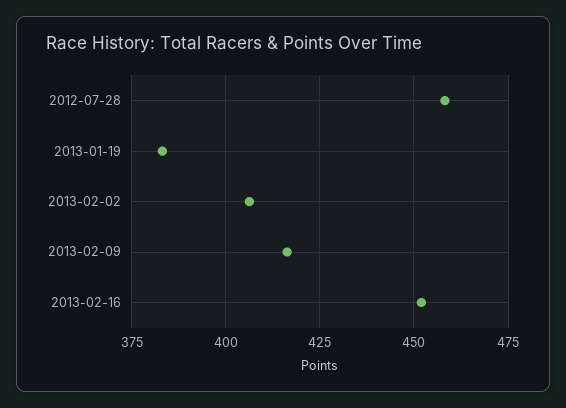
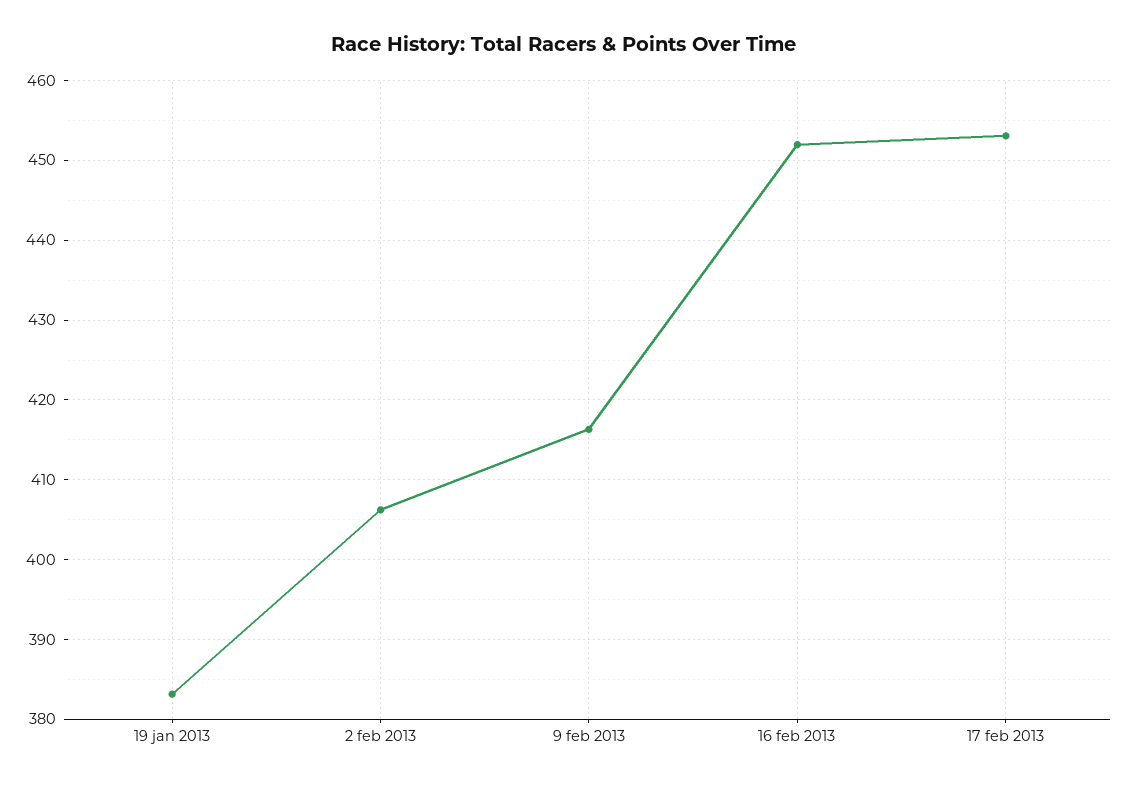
2012-07-28: 457.5 -> none
17 feb 2013: none -> 453

